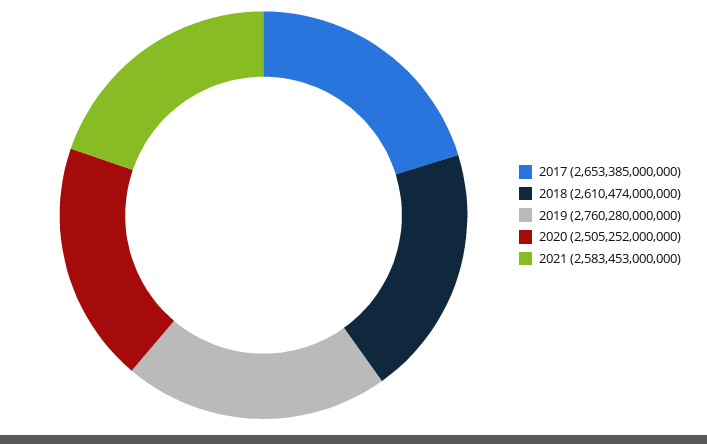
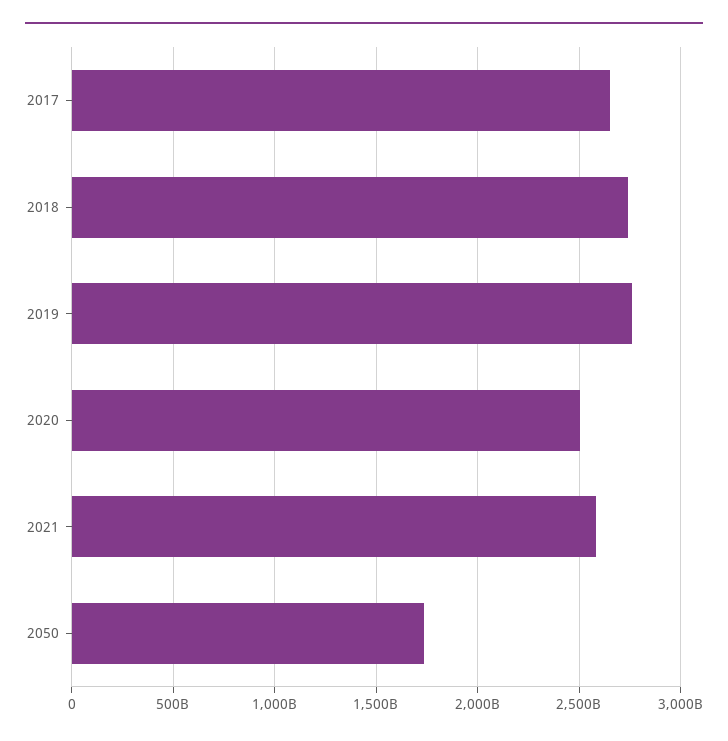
2018: 2610474000000 -> 2750000000000
2050: none -> 1750000000000

